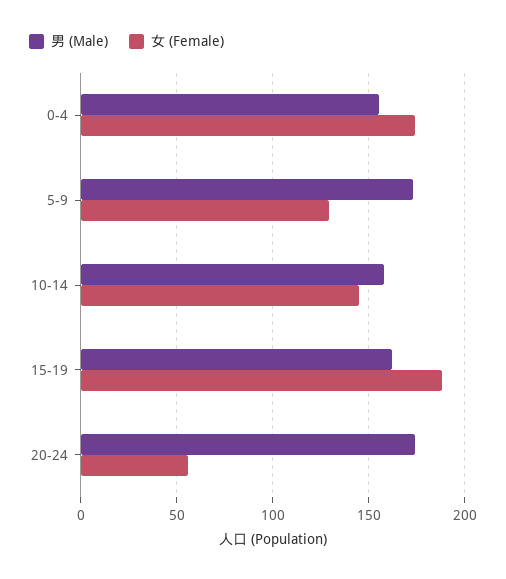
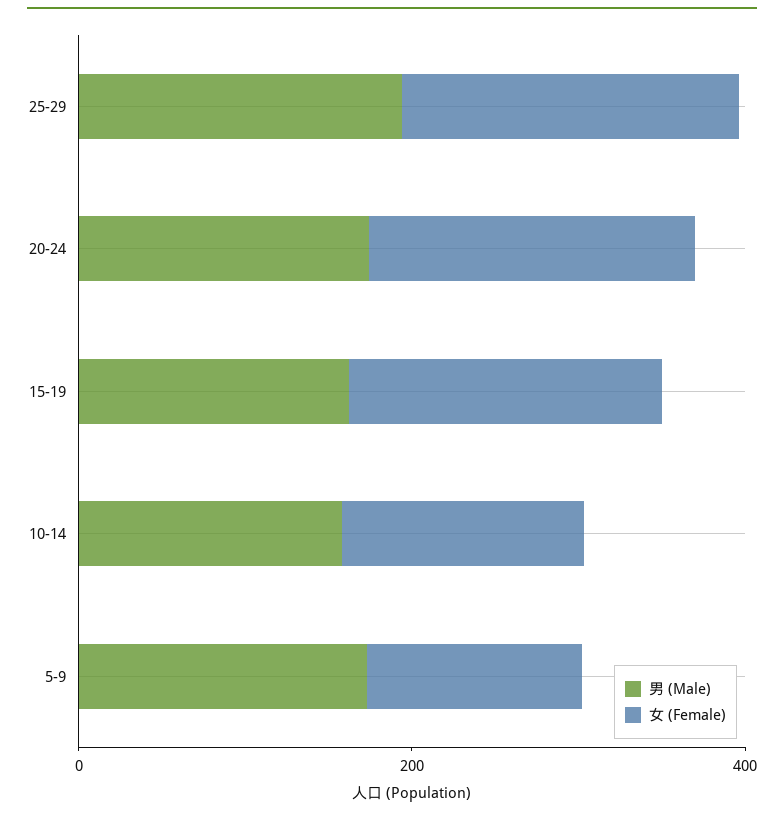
男 (Male), 0-4: 155 -> none
女 (Female), 0-4: 175 -> none
女 (Female), 20-24: 55 -> 200
男 (Male), 25-29: none -> 200
女 (Female), 25-29: none -> 200

